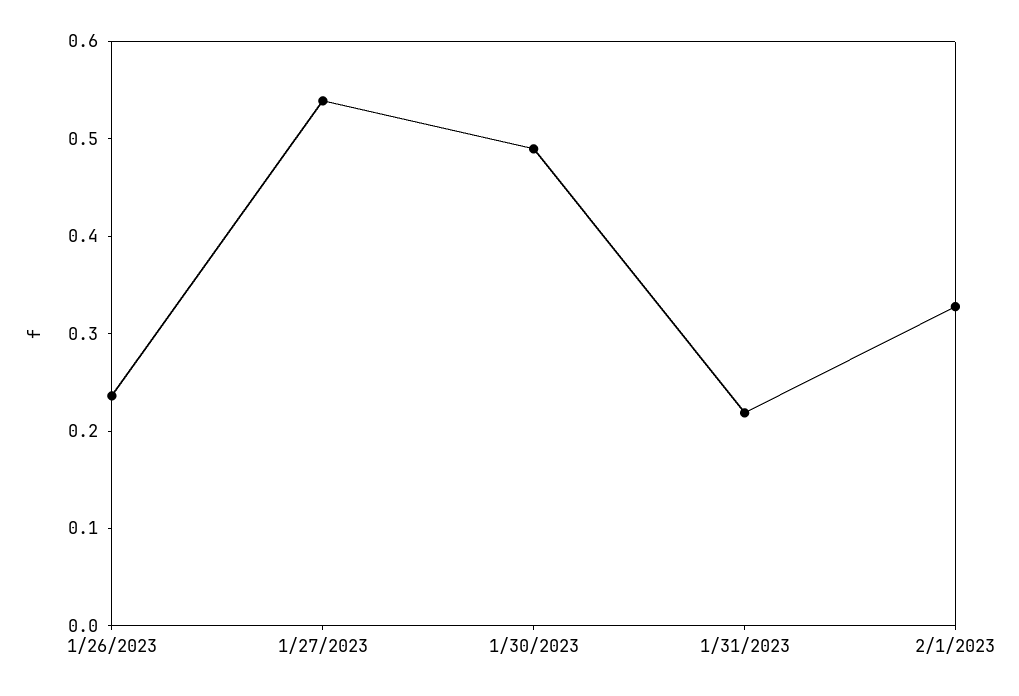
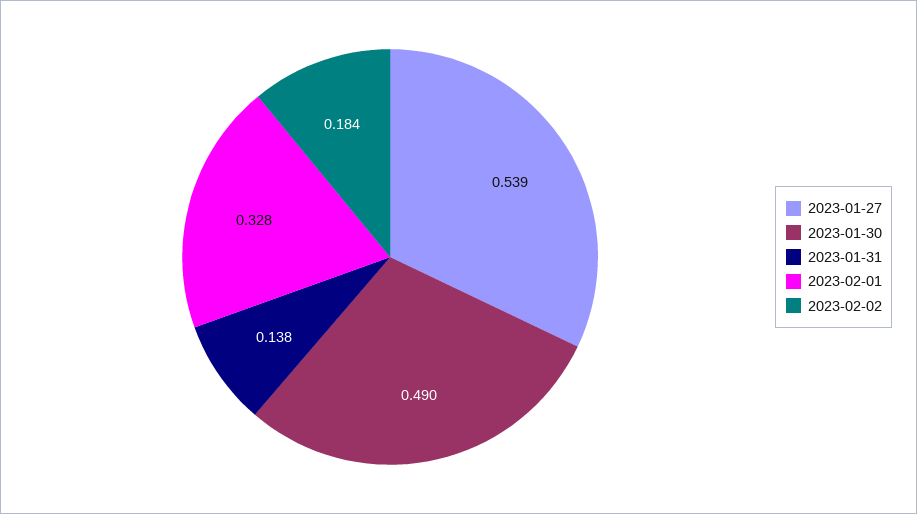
1/26/2023: 0.24 -> none
1/31/2023: 0.22 -> 0.138
2023-02-02: none -> 0.184

